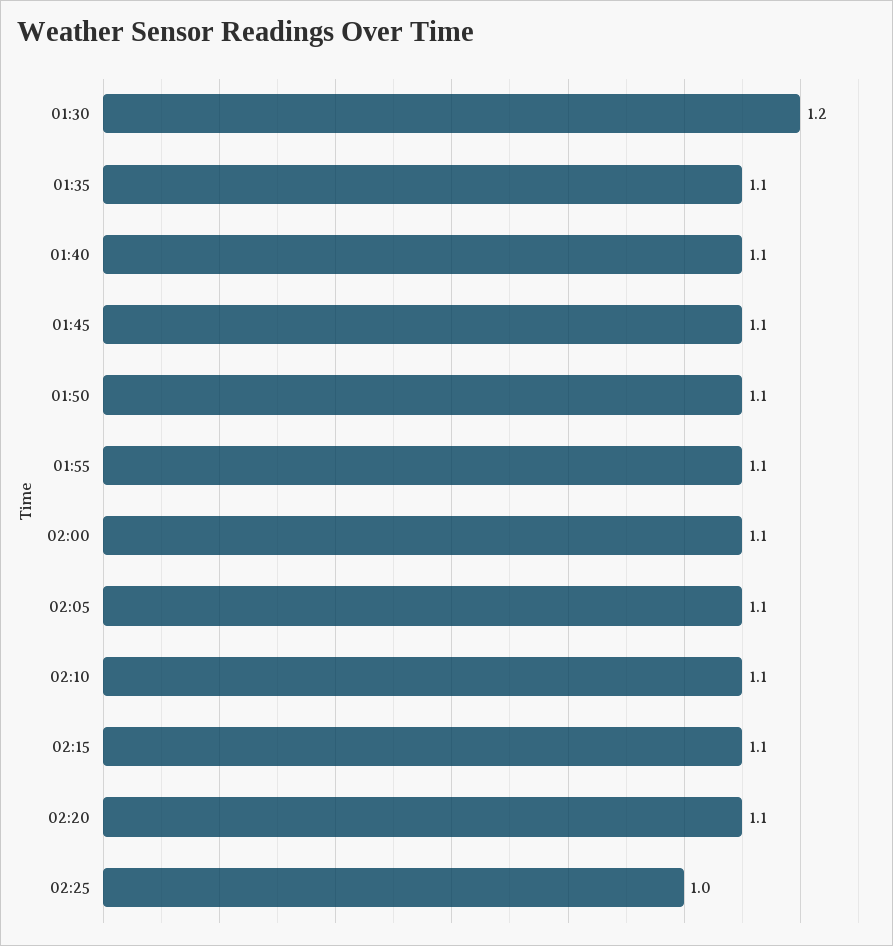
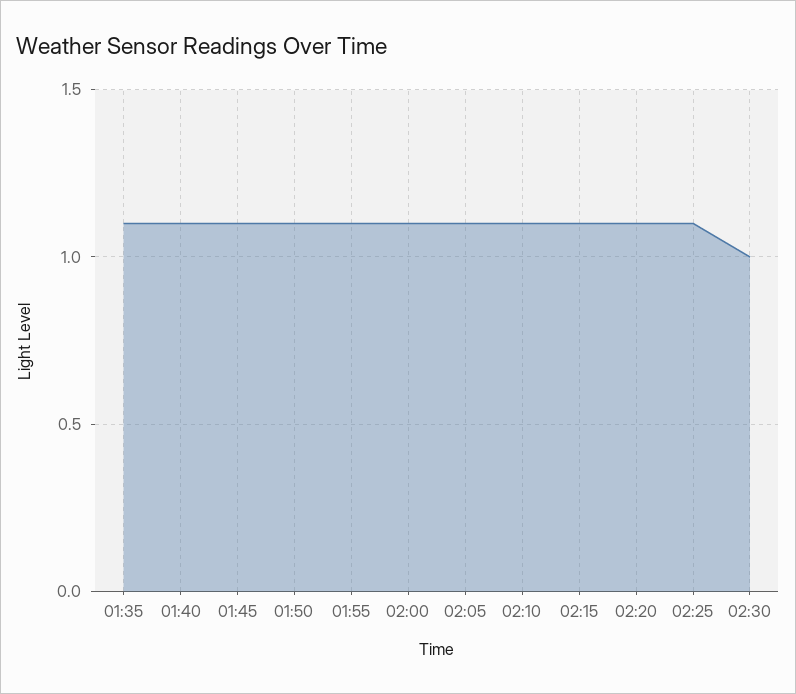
01:30: 1.2 -> none
02:25: 1 -> 1.1
02:30: none -> 1

